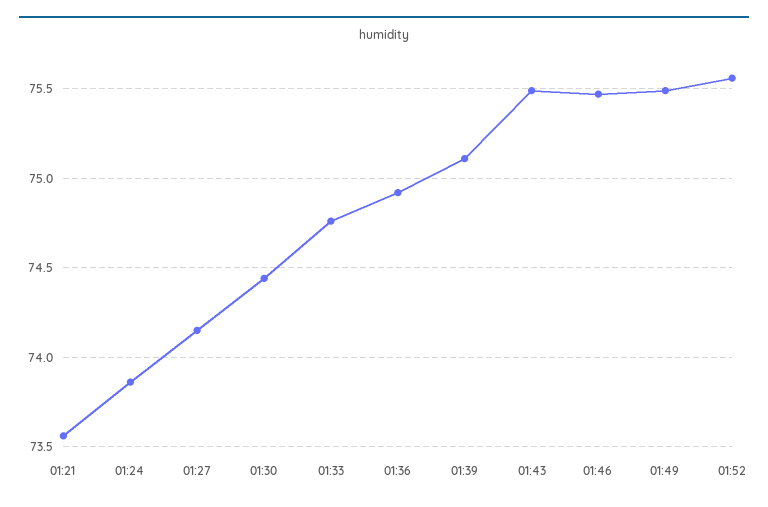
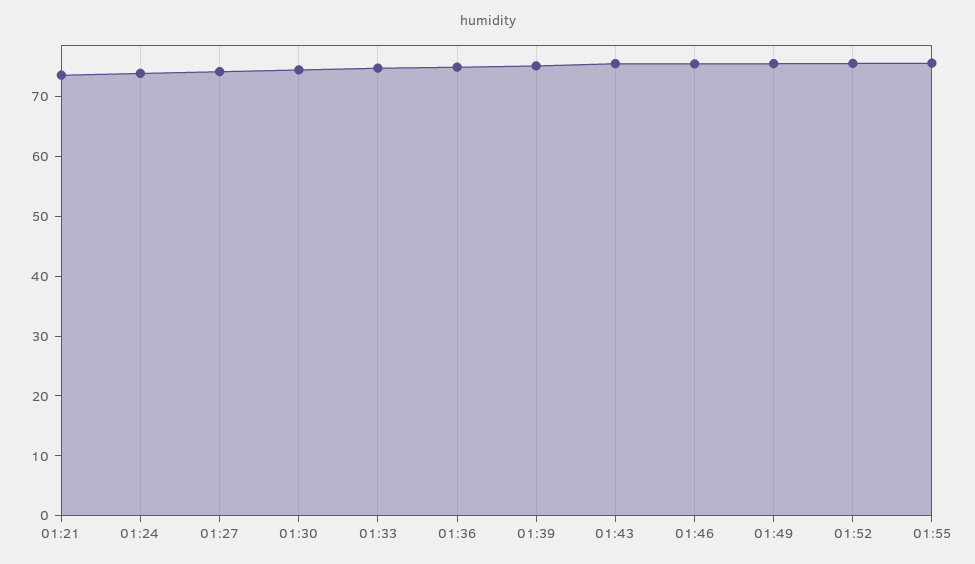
01:55: none -> 76

